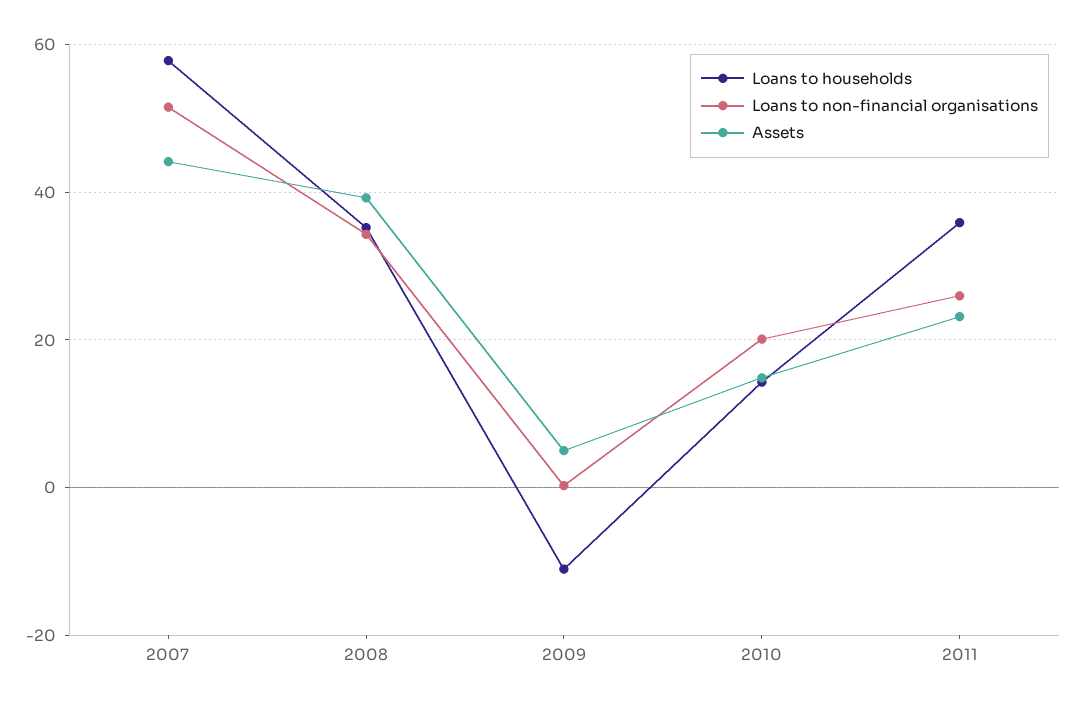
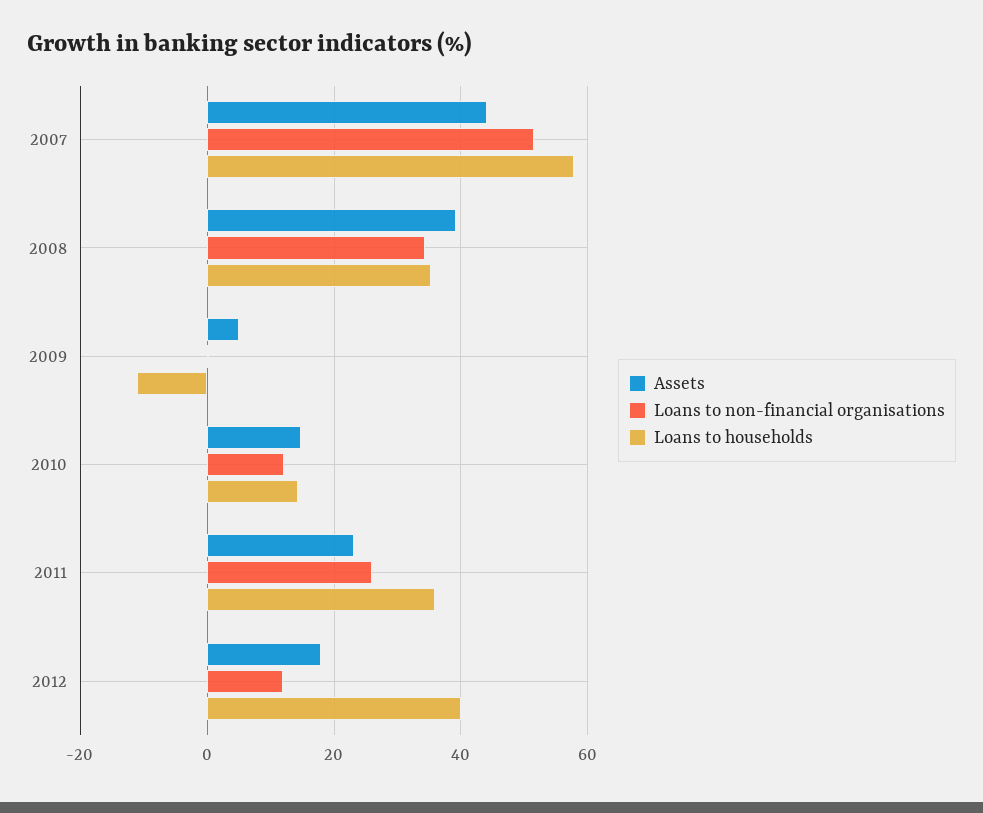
Loans to non-financial organisations, 2010: 20 -> 12
Assets, 2012: none -> 18
Loans to non-financial organisations, 2012: none -> 12
Loans to households, 2012: none -> 40

